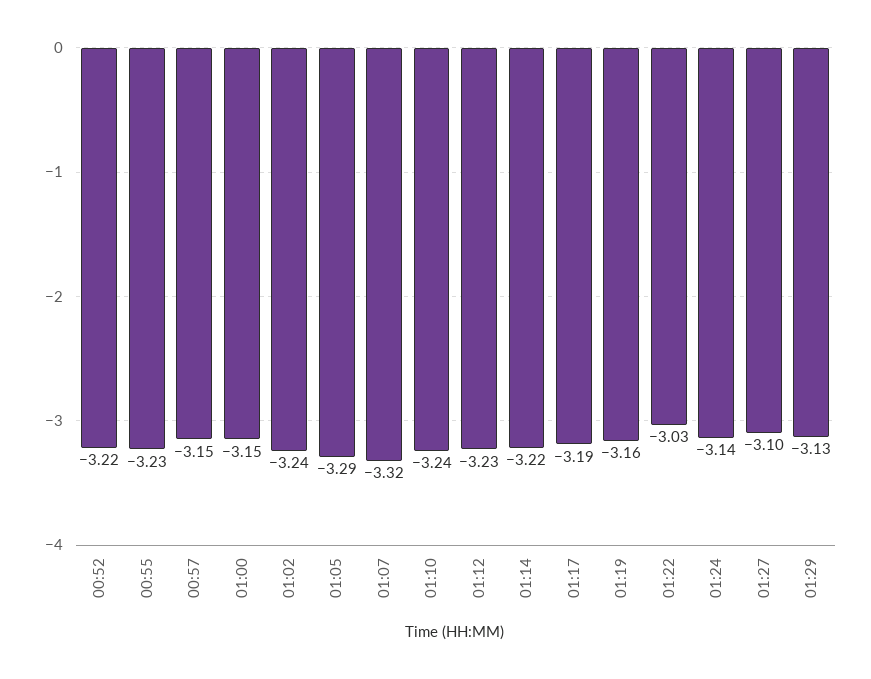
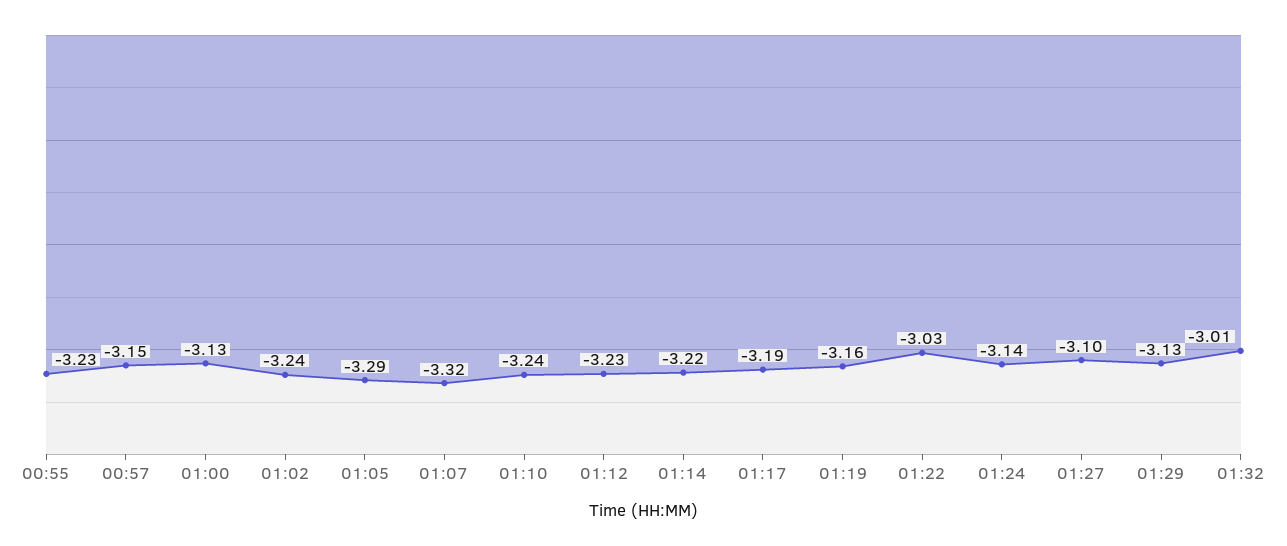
00:52: -3.22 -> none
01:00: -3.15 -> -3.13
01:32: none -> -3.01

